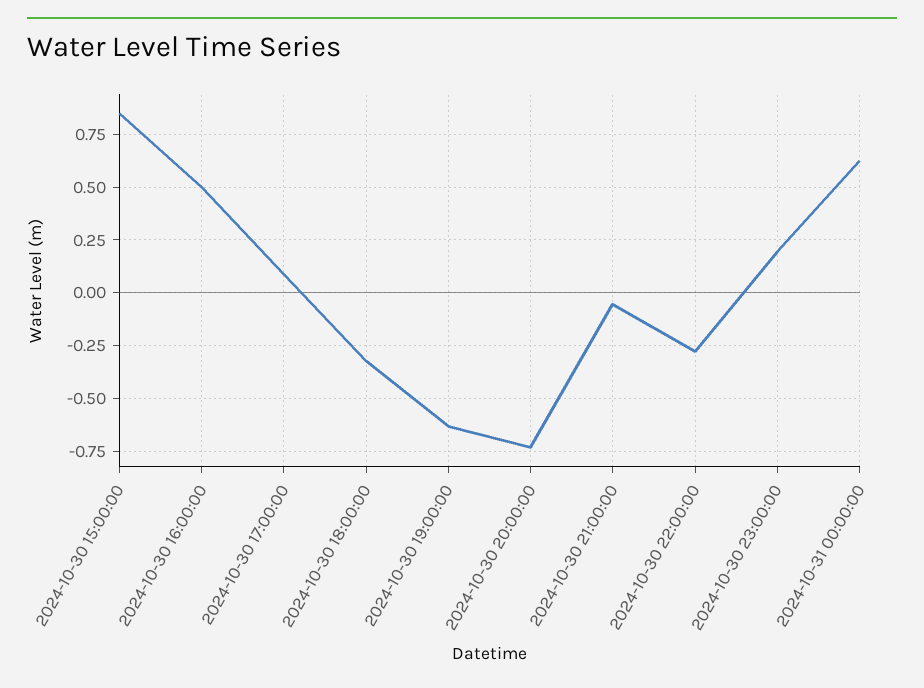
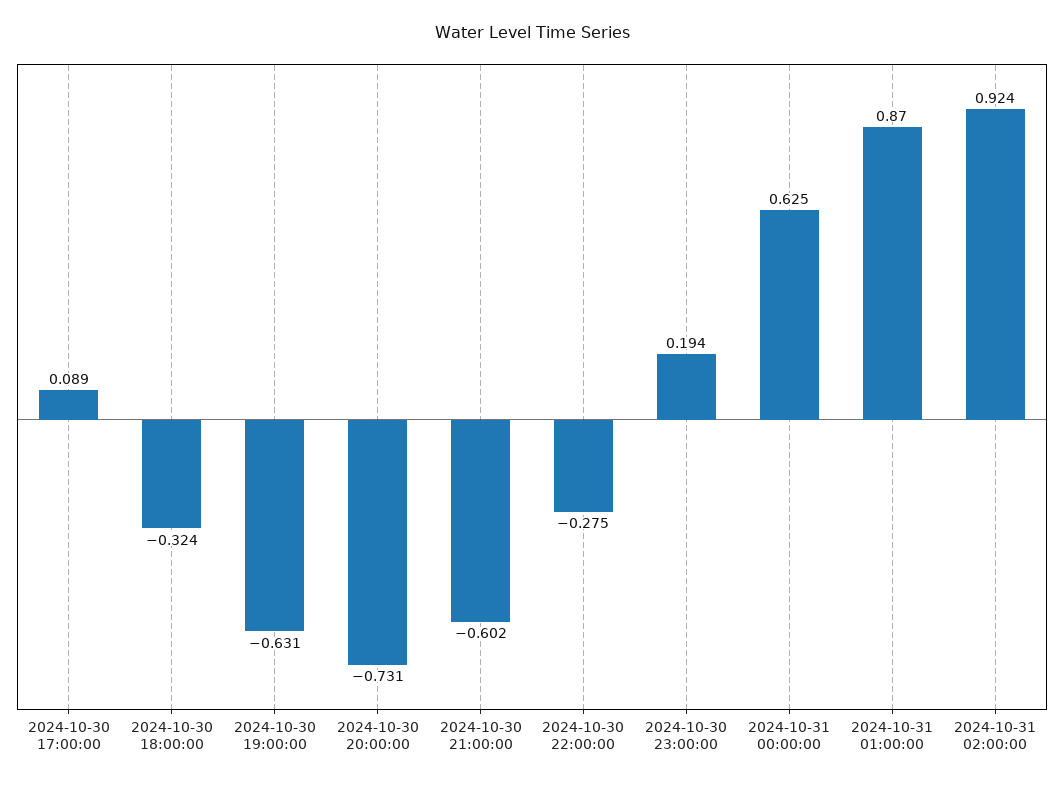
2024-10-30 15:00:00: 0.85 -> none
2024-10-30 16:00:00: 0.5 -> none
2024-10-30 21:00:00: -0.05 -> -0.602
2024-10-31 01:00:00: none -> 0.87
2024-10-31 02:00:00: none -> 0.924

